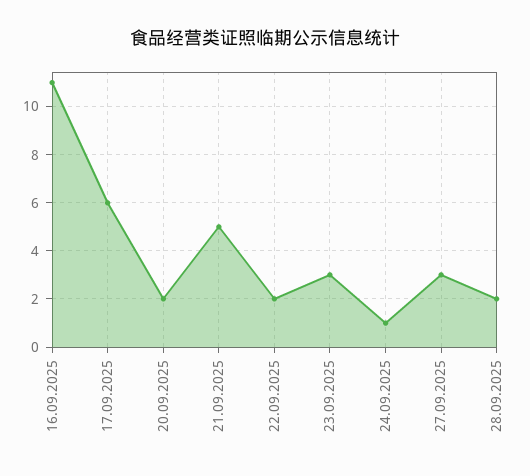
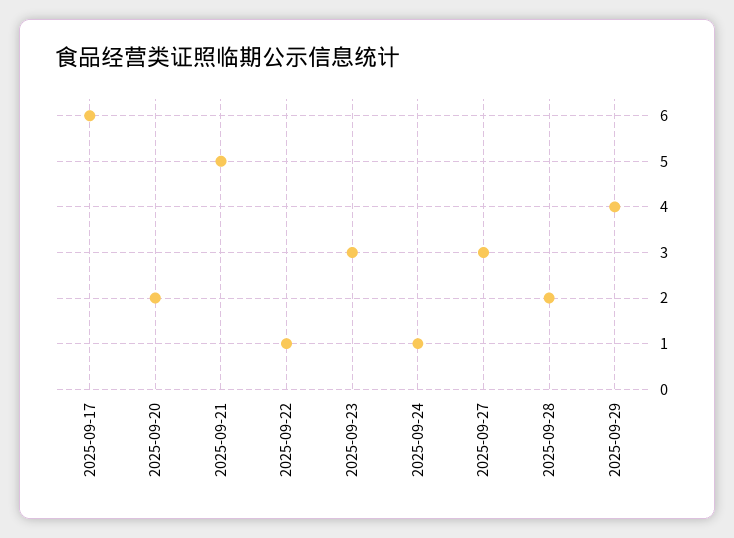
16.09.2025: 11 -> none
22.09.2025: 2 -> 1
2025-09-29: none -> 4

